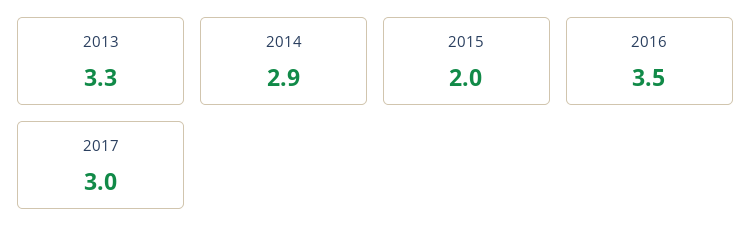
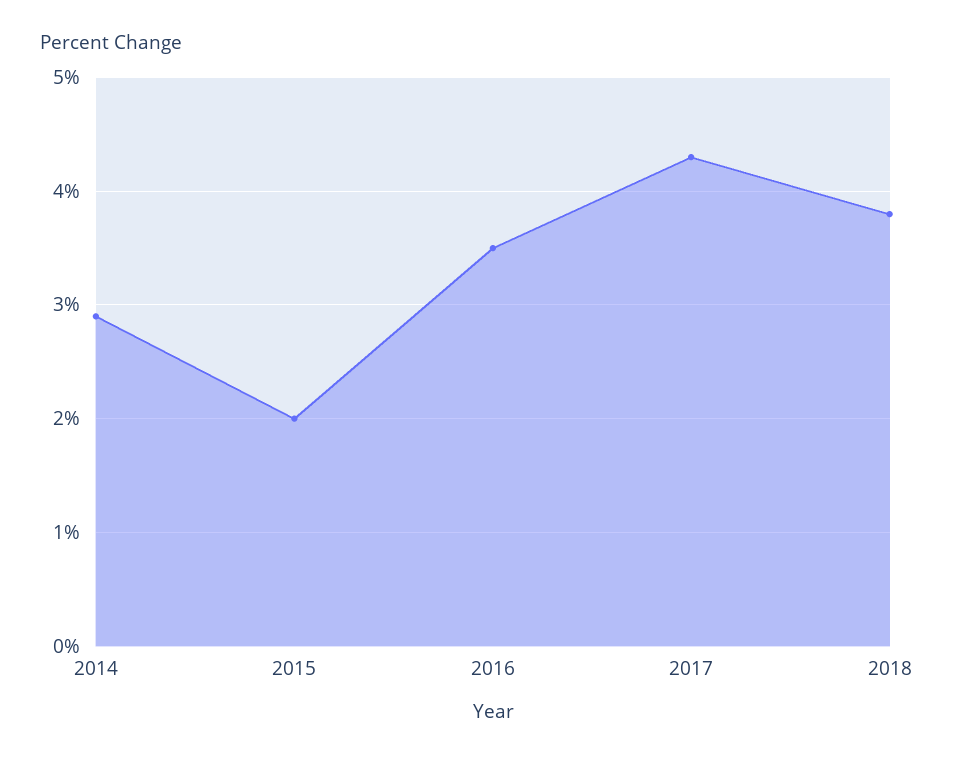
2013: 3.3 -> none
2017: 3 -> 4.3
2018: none -> 3.8

